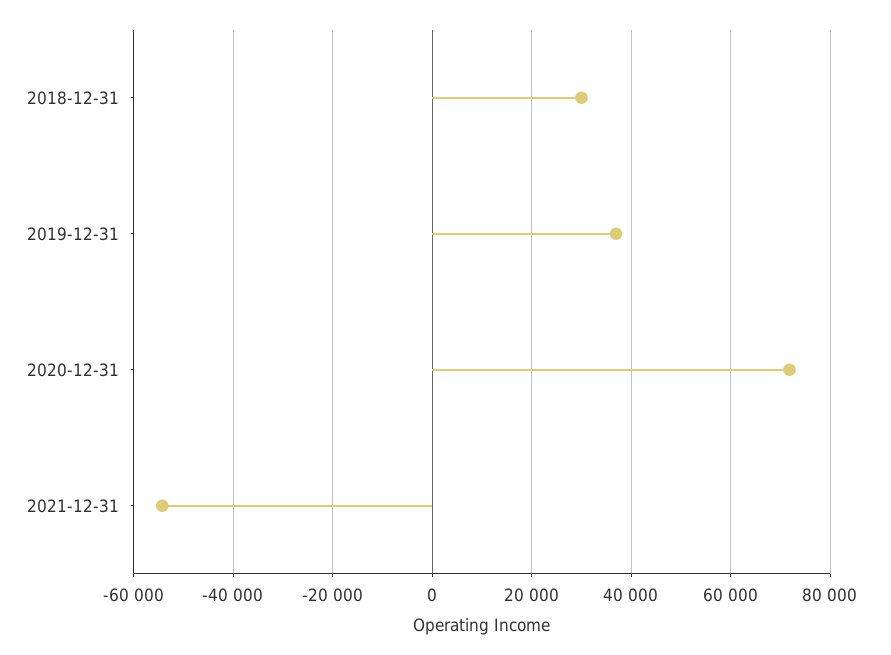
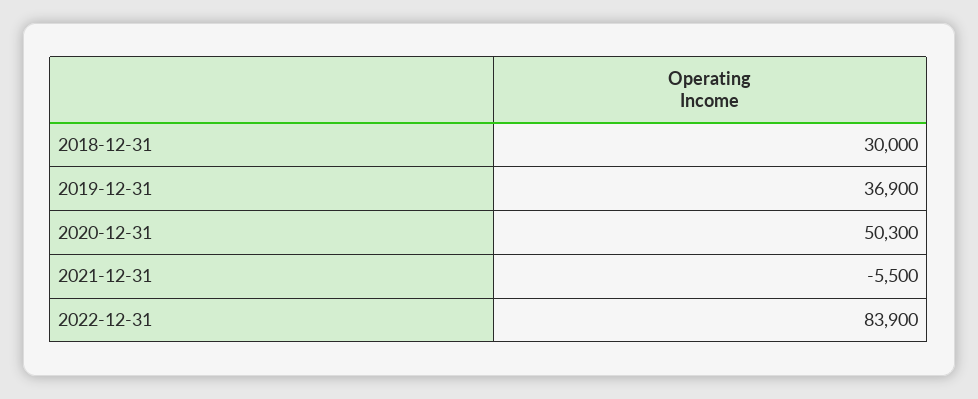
2020-12-31: 72000 -> 50300
2021-12-31: -54000 -> -5500
2022-12-31: none -> 83900

